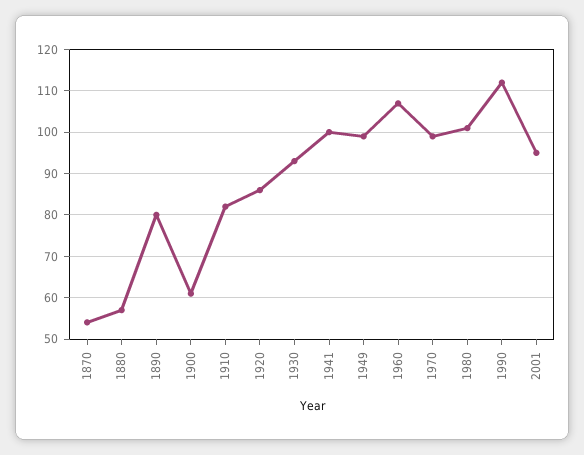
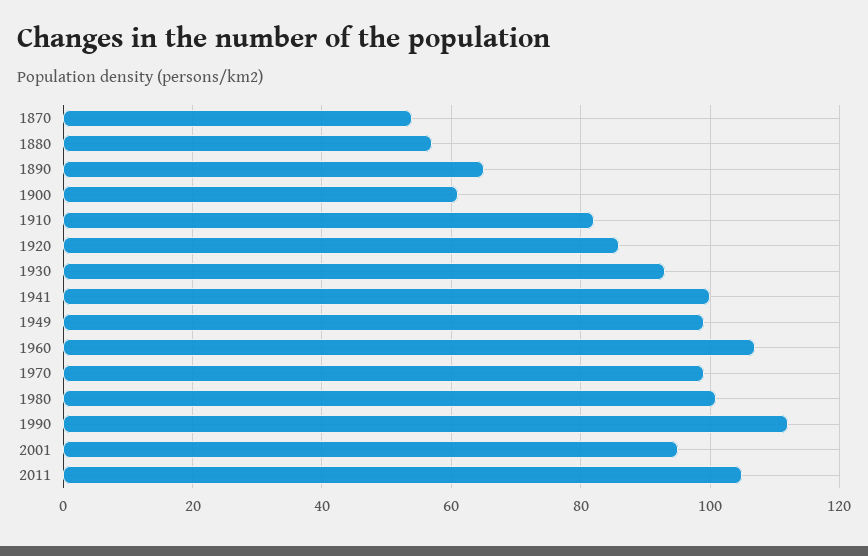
1890: 80 -> 65
2011: none -> 105

